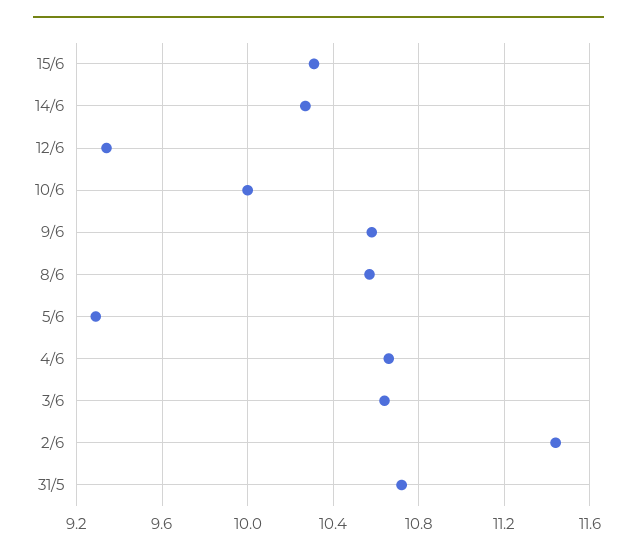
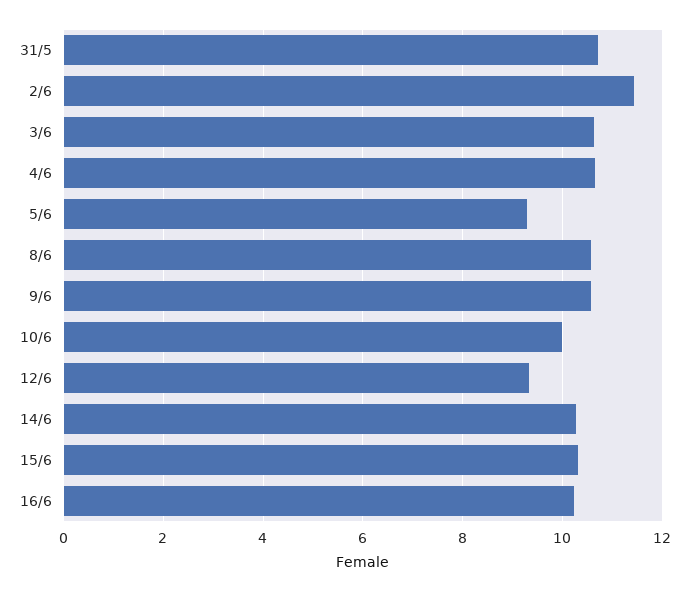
16/6: none -> 10.2

